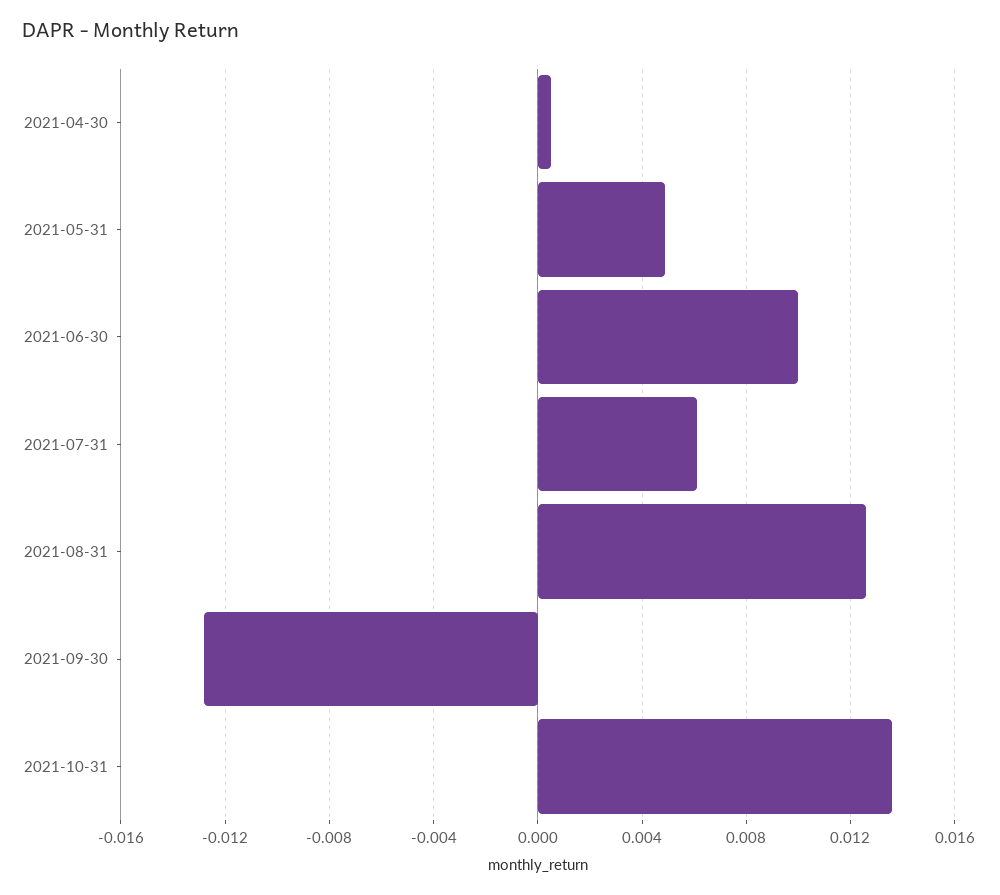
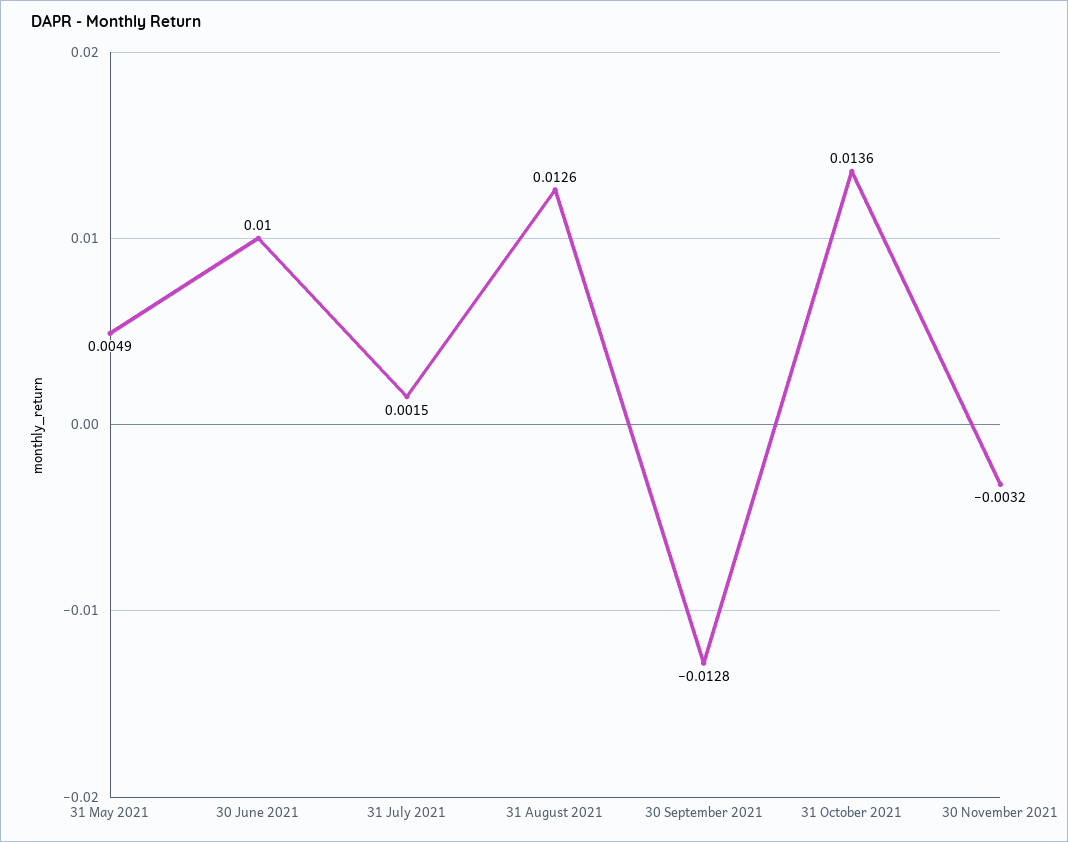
2021-04-30: 0.0005 -> none
2021-07-31: 0.006 -> 0.0015
30 November 2021: none -> -0.0032

